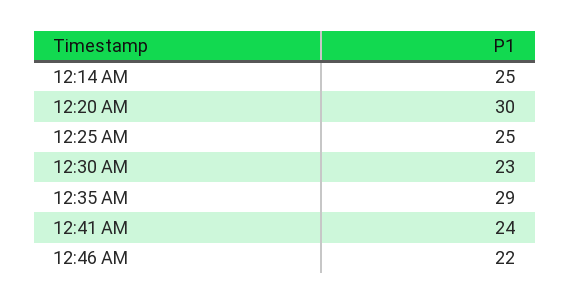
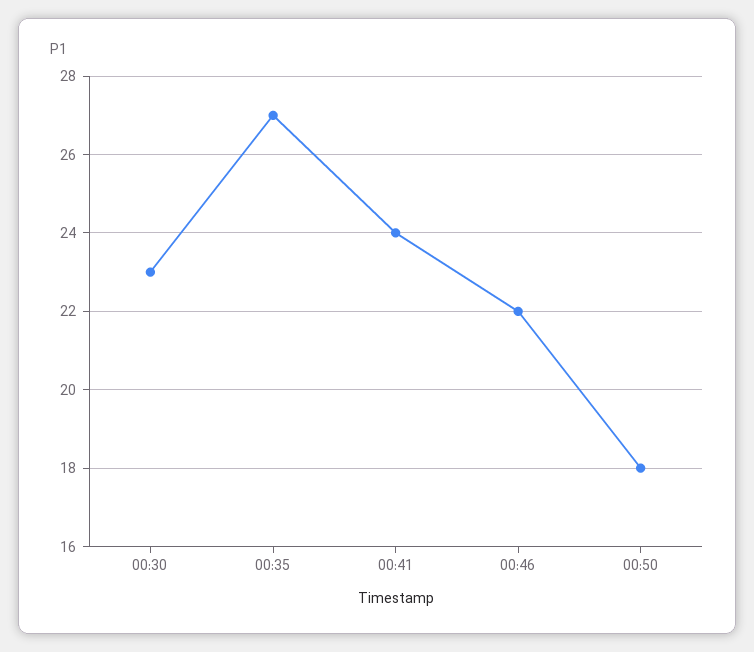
12:14 AM: 25 -> none
12:20 AM: 30 -> none
12:25 AM: 25 -> none
12:35 AM: 29 -> 27
00:50: none -> 18

